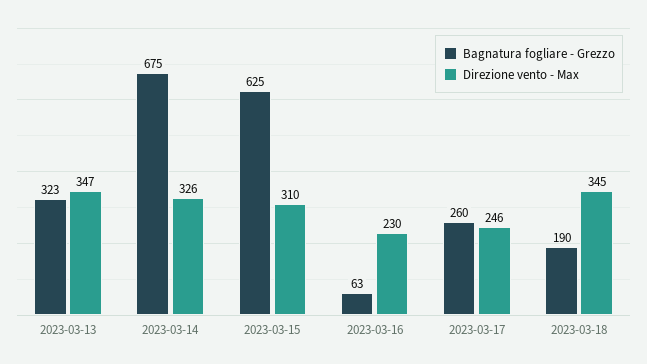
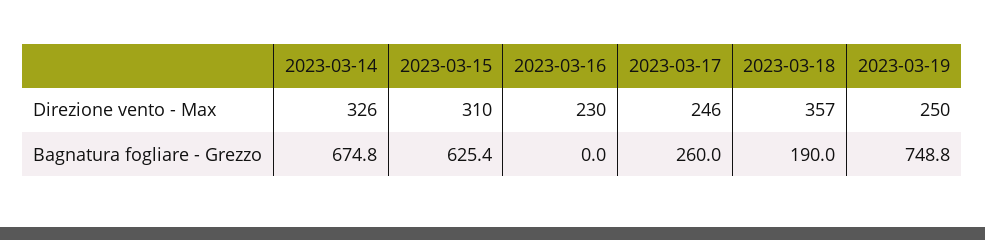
Bagnatura fogliare - Grezzo, 2023-03-13: 323 -> none
Direzione vento - Max, 2023-03-13: 347 -> none
Bagnatura fogliare - Grezzo, 2023-03-16: 63 -> 0
Direzione vento - Max, 2023-03-18: 345 -> 357
Direzione vento - Max, 2023-03-19: none -> 250
Bagnatura fogliare - Grezzo, 2023-03-19: none -> 748.8

